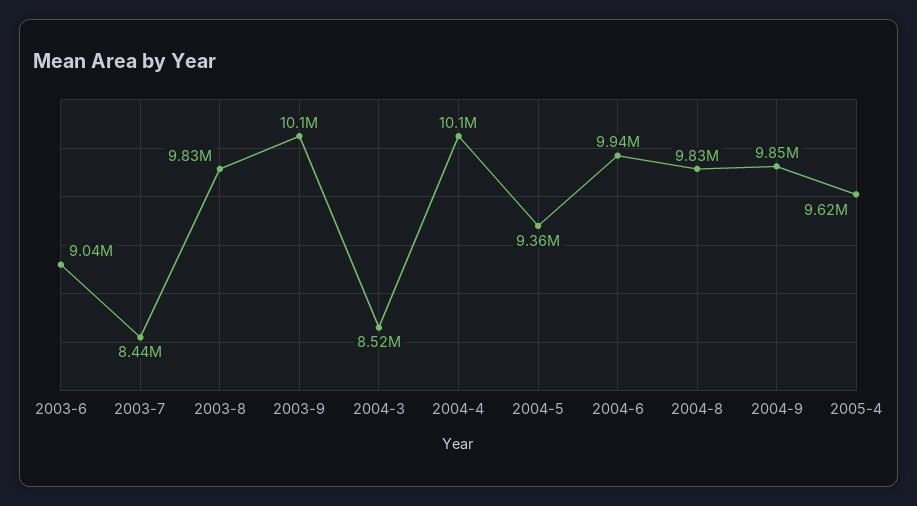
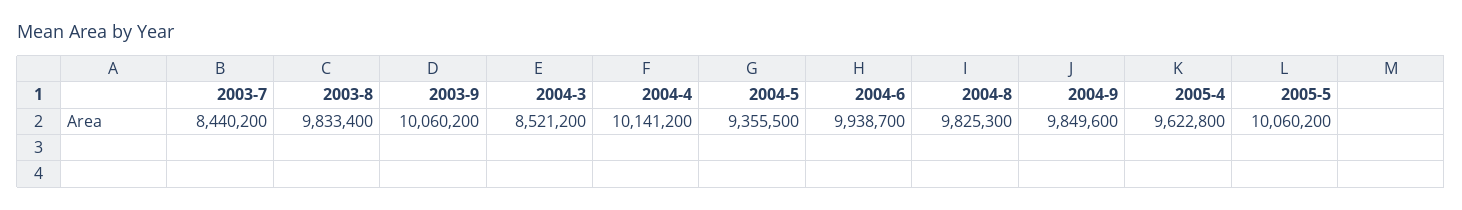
2003-6: 9040000 -> none
2005-5: none -> 10060200

